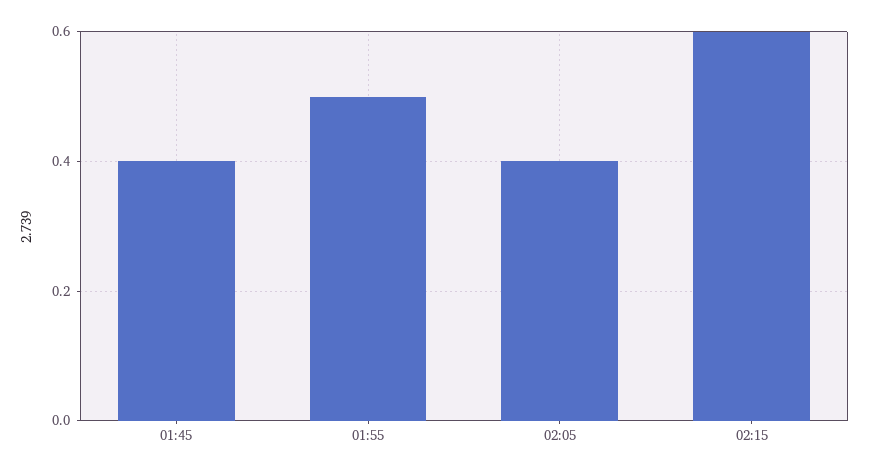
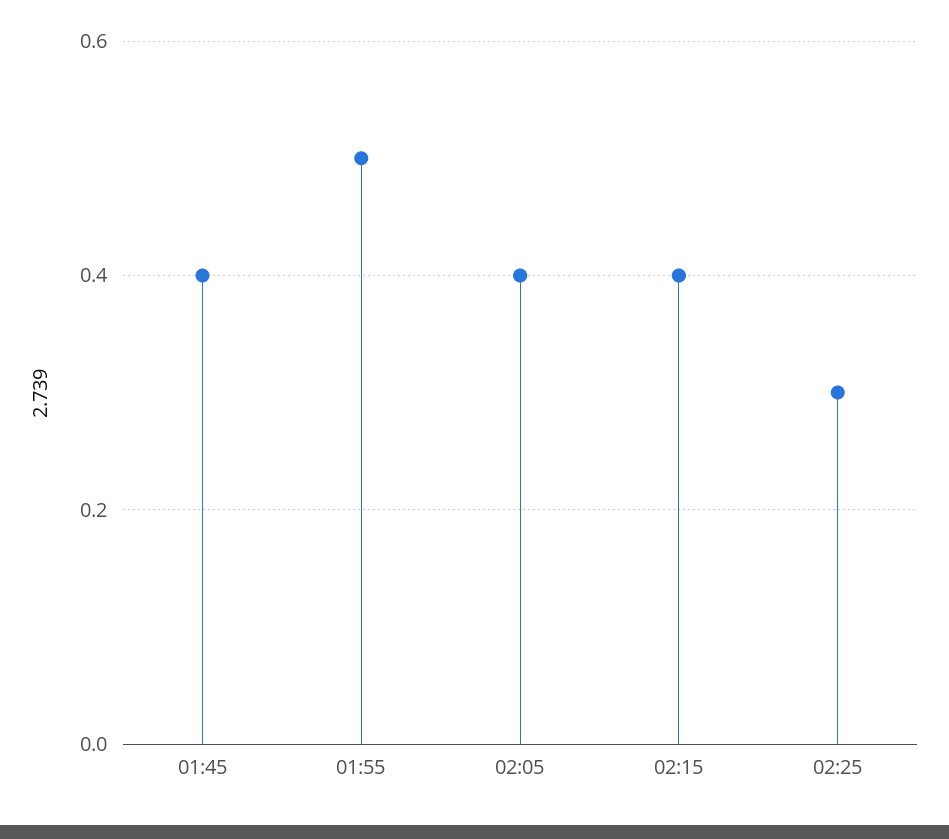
02:15: 0.6 -> 0.4
02:25: none -> 0.3

